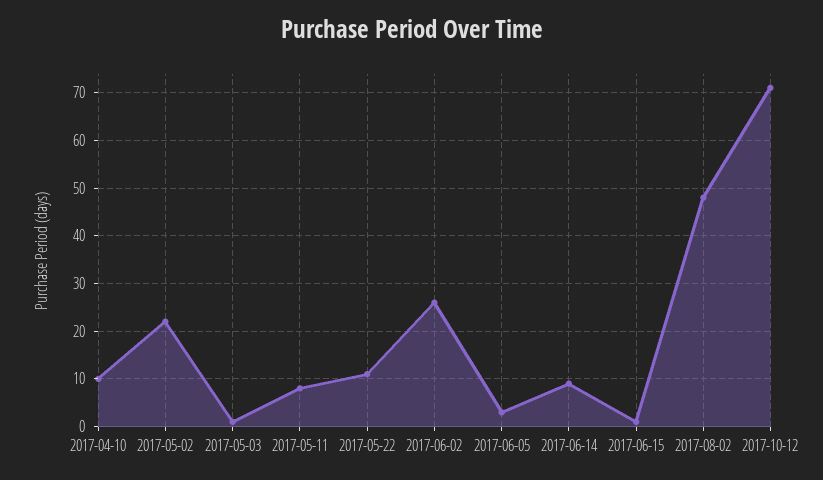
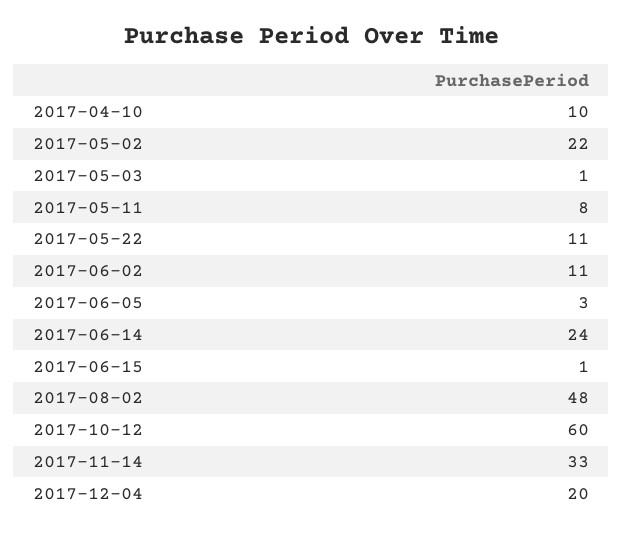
2017-06-02: 25 -> 11
2017-06-14: 10 -> 24
2017-10-12: 70 -> 60
2017-11-14: none -> 33
2017-12-04: none -> 20

